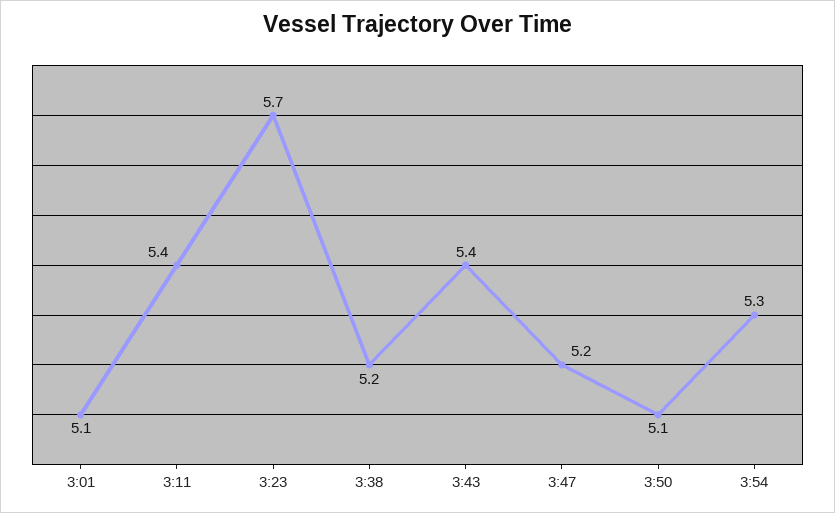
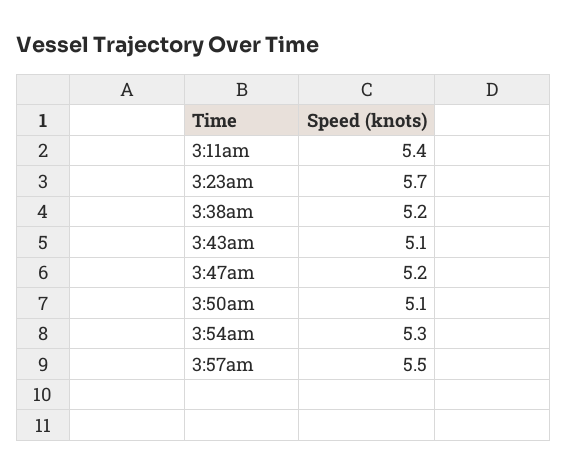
3:01: 5.1 -> none
3:43: 5.4 -> 5.1
3:57am: none -> 5.5

